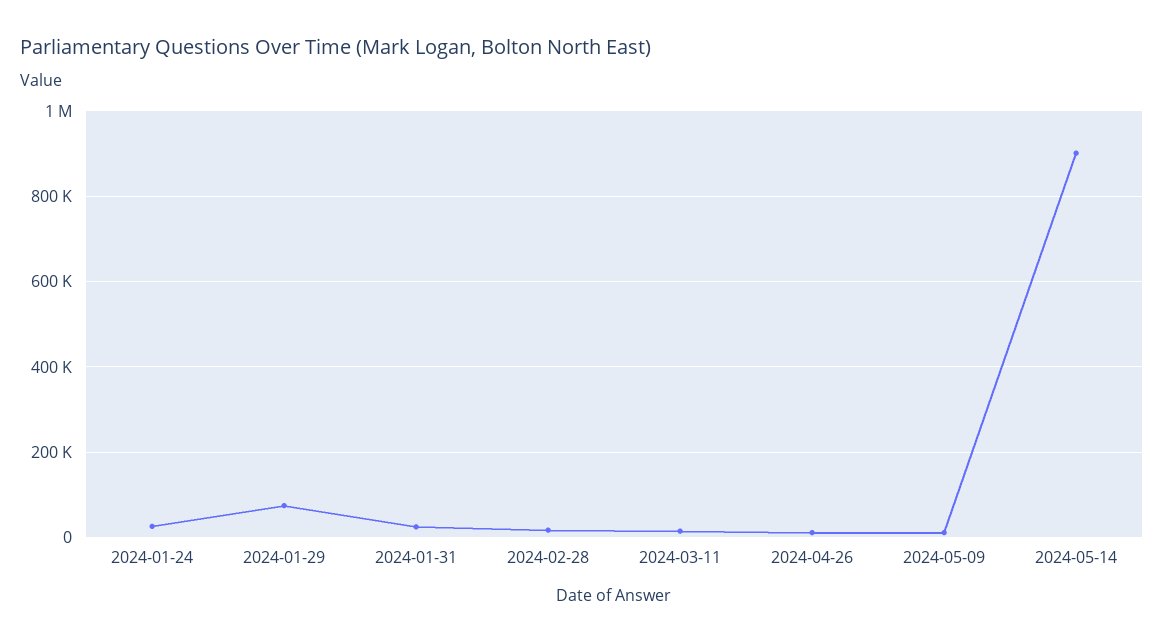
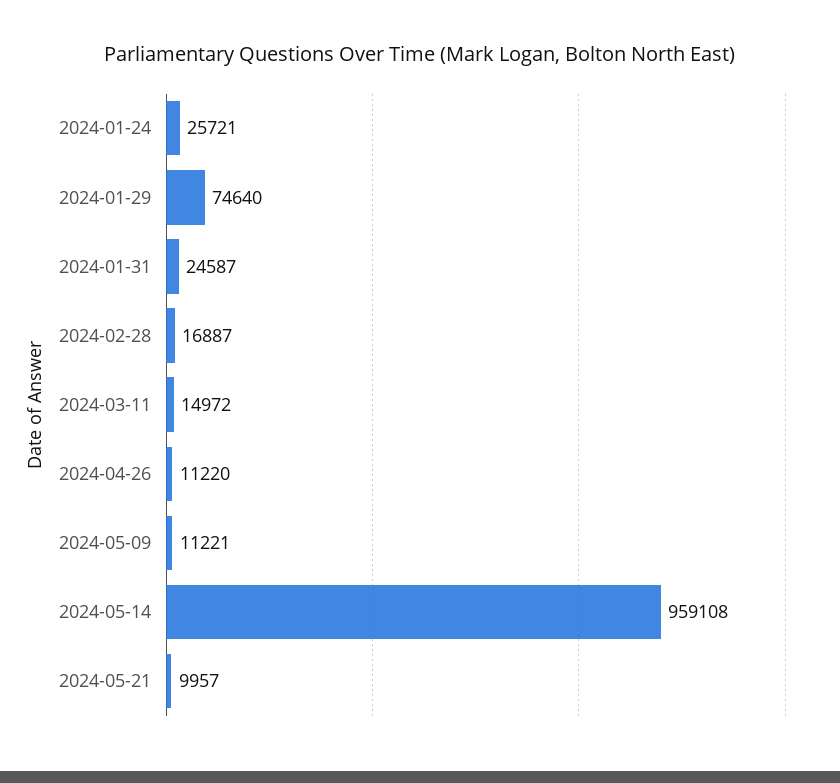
2024-05-14: 900000 -> 959108
2024-05-21: none -> 9957

